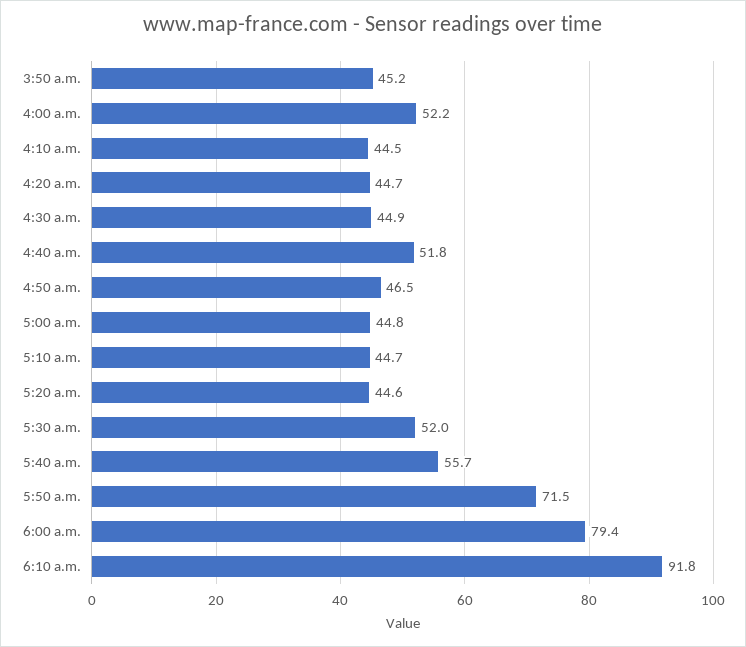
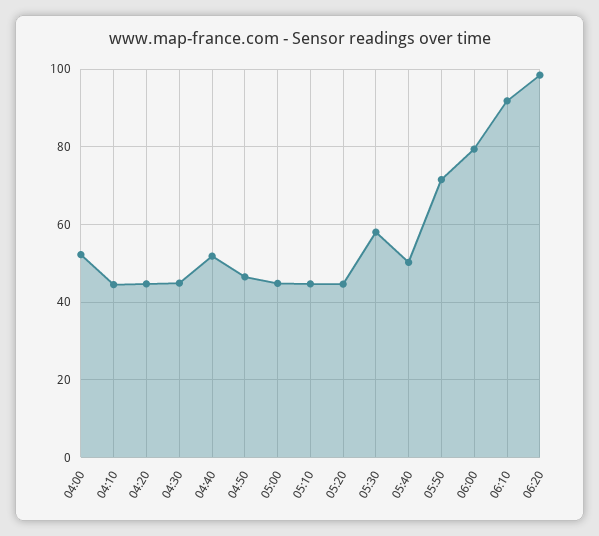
3:50 a.m.: 45.2 -> none
5:30 a.m.: 52 -> 58
5:40 a.m.: 55.7 -> 50
06:20: none -> 98

